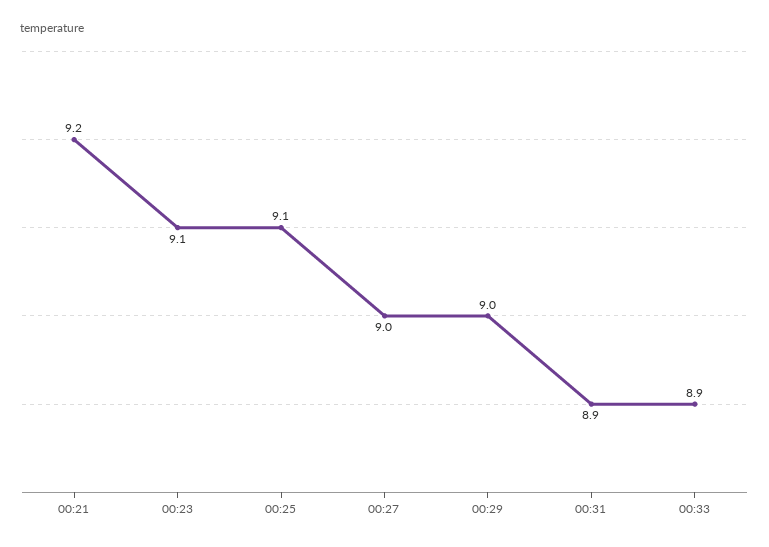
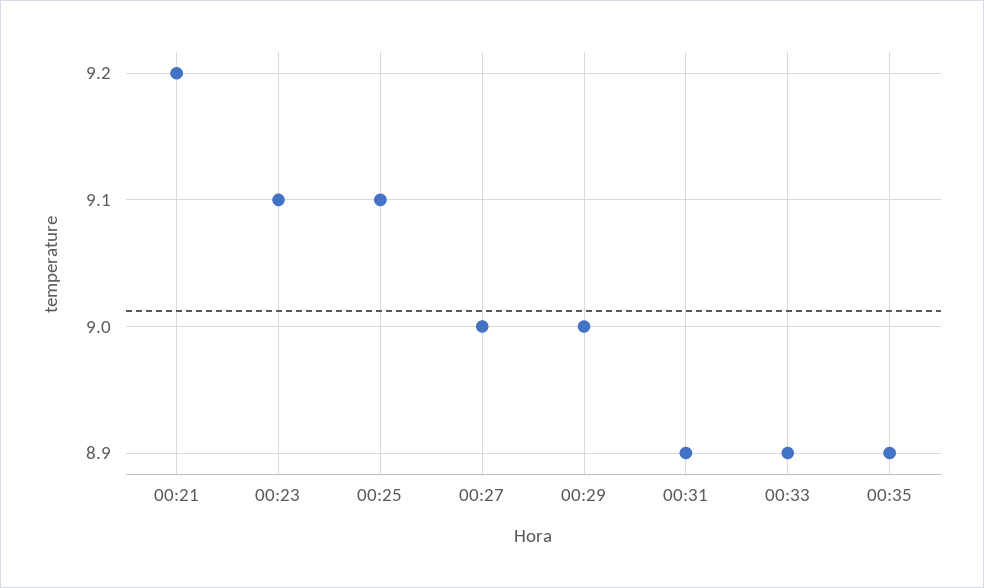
00:35: none -> 8.9

